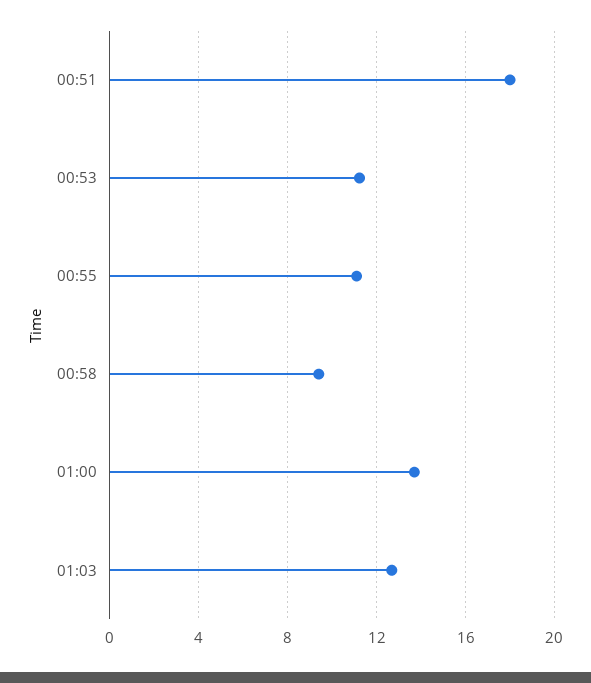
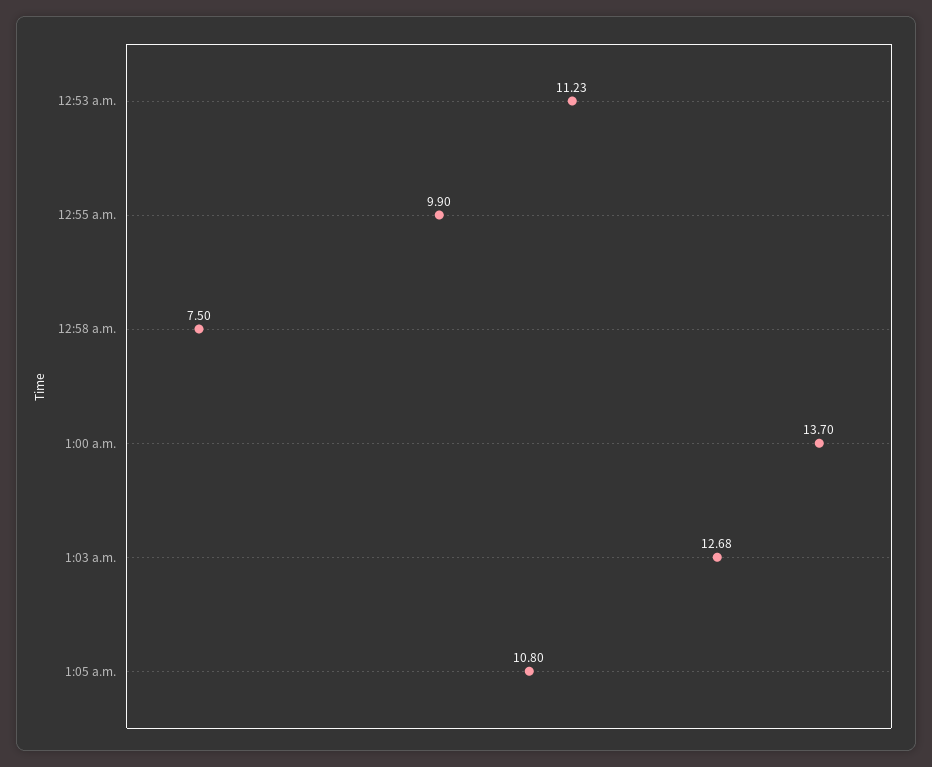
00:51: 18 -> none
00:55: 11 -> 9.9
00:58: 9.5 -> 7.5
1:05 a.m.: none -> 10.8

